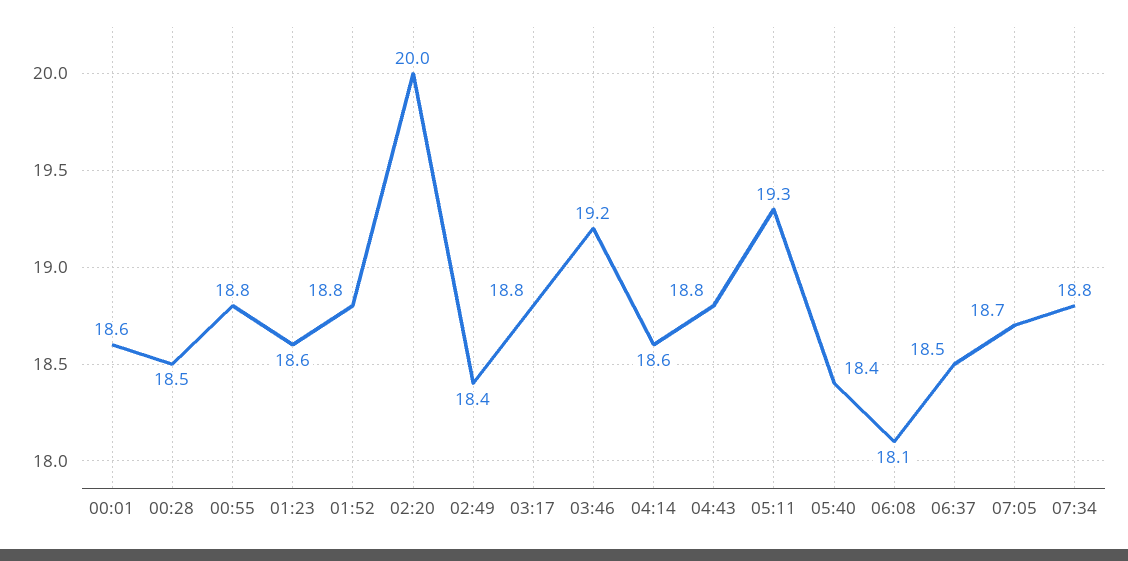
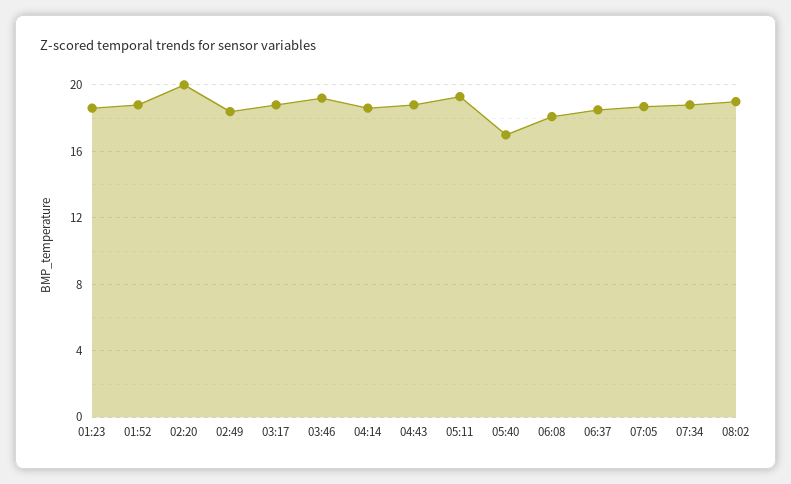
00:01: 18.6 -> none
00:28: 18.5 -> none
00:55: 18.8 -> none
05:40: 18.4 -> 17
08:02: none -> 19

